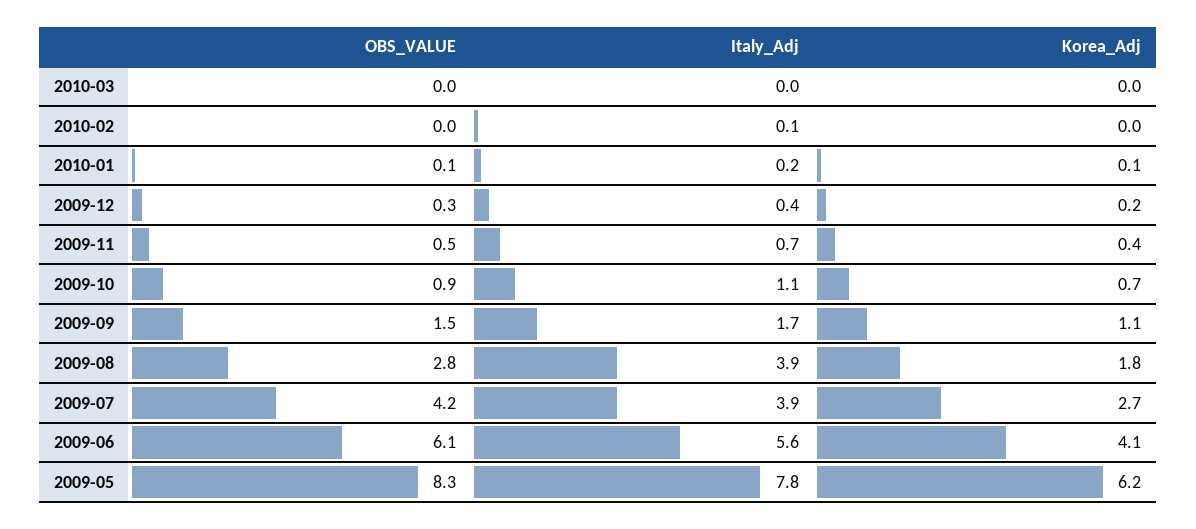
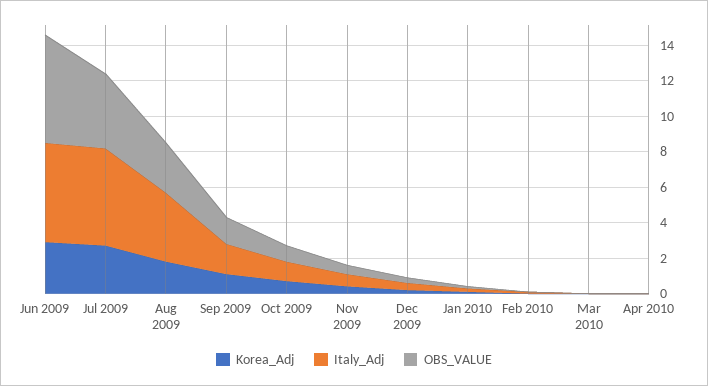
Italy_Adj, 2009-07: 3.9 -> 5.5
Korea_Adj, 2009-06: 4.1 -> 3
OBS_VALUE, 2009-05: 8.3 -> none
Italy_Adj, 2009-05: 7.8 -> none
Korea_Adj, 2009-05: 6.2 -> none
Korea_Adj, Apr 2010: none -> 0
Italy_Adj, Apr 2010: none -> 0
OBS_VALUE, Apr 2010: none -> 0

